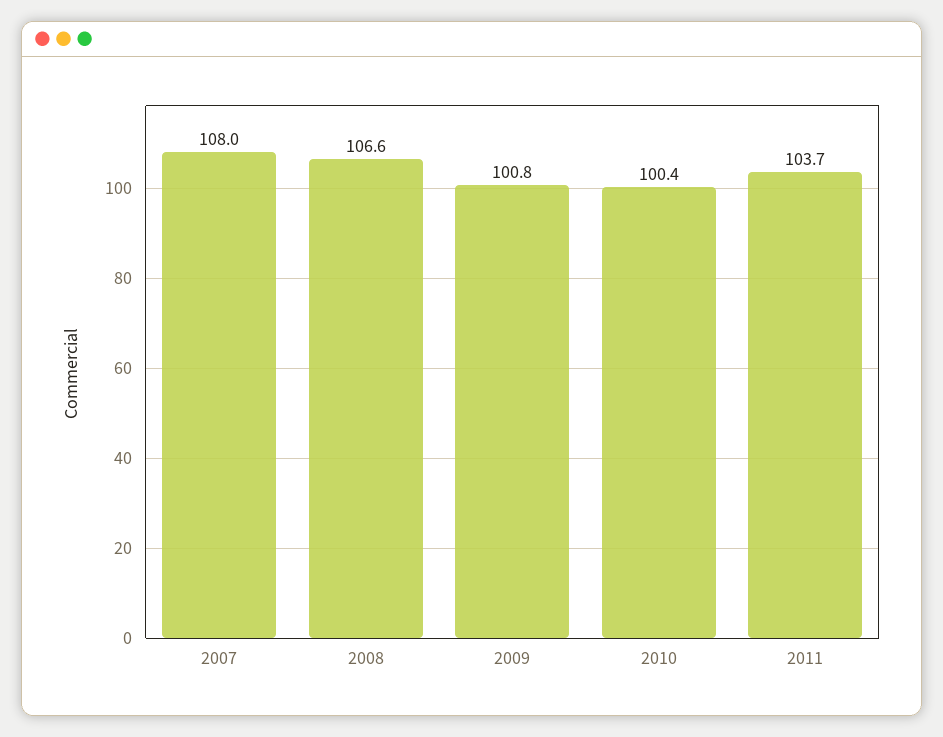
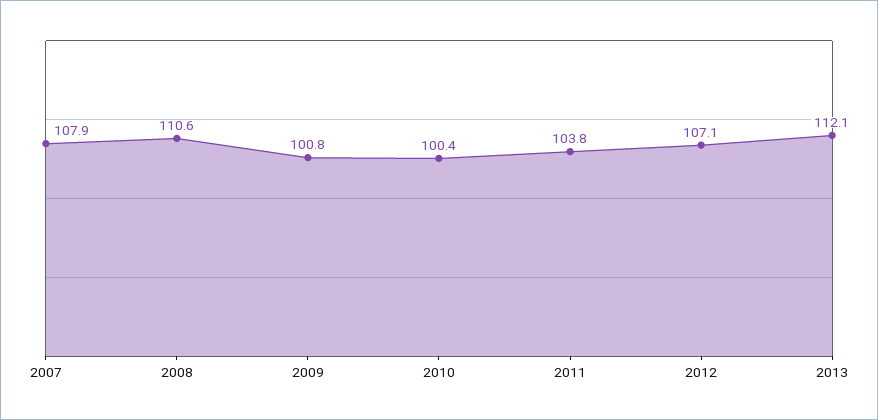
2007: 108 -> 107.9
2008: 106.6 -> 110.6
2011: 103.7 -> 103.8
2012: none -> 107.1
2013: none -> 112.1

